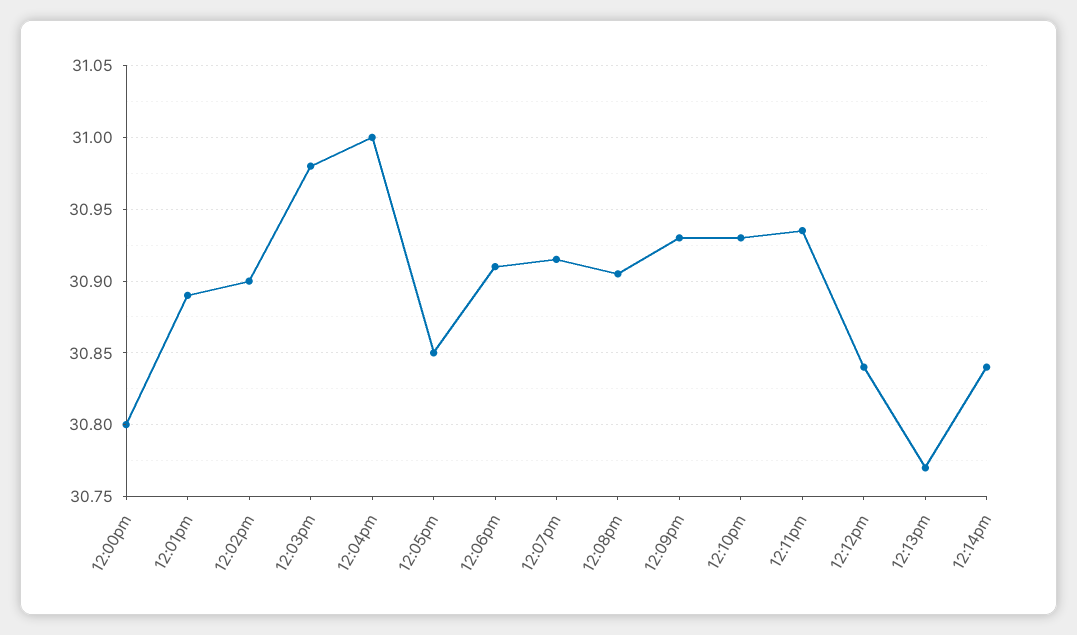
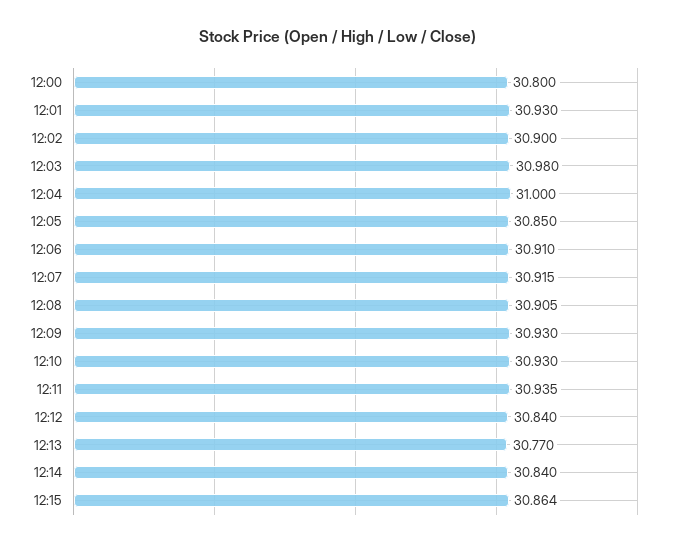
12:01pm: 30.89 -> 30.93
12:15: none -> 30.864

